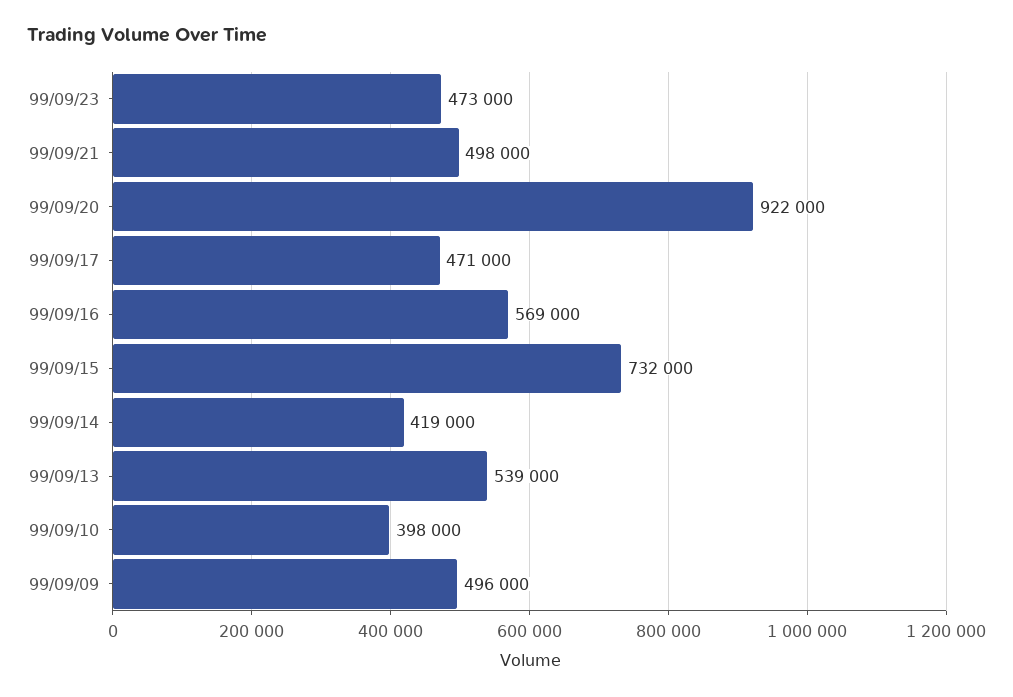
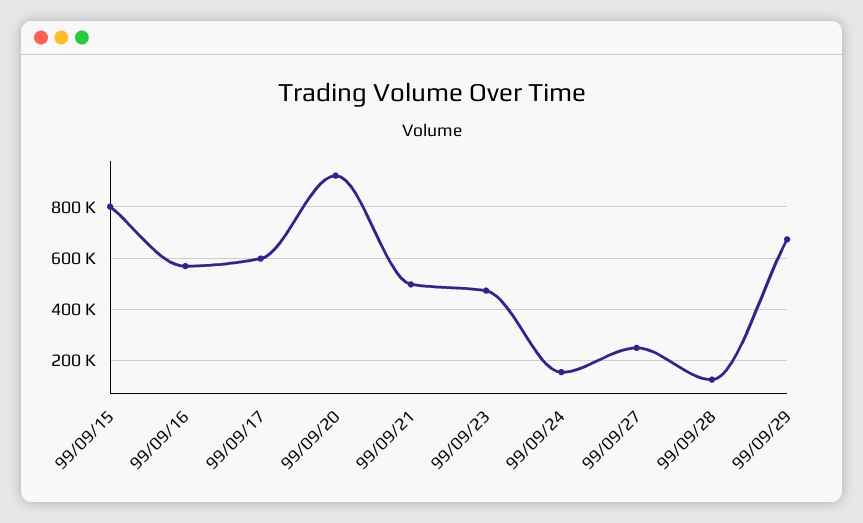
99/09/17: 471000 -> 600000
99/09/15: 732000 -> 800000
99/09/14: 419000 -> none
99/09/13: 539000 -> none
99/09/10: 398000 -> none
99/09/09: 496000 -> none
99/09/24: none -> 150000
99/09/27: none -> 250000
99/09/28: none -> 125000
99/09/29: none -> 675000

